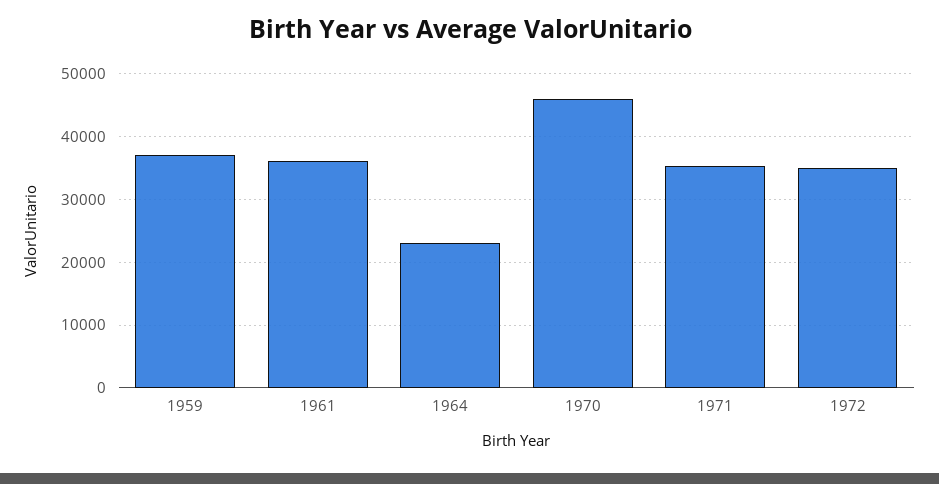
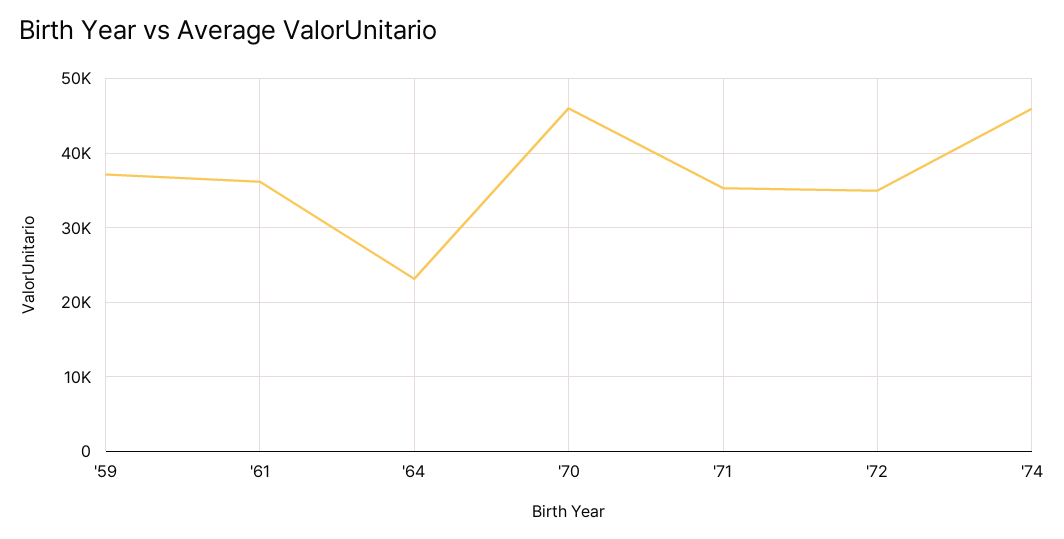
'74: none -> 46000

